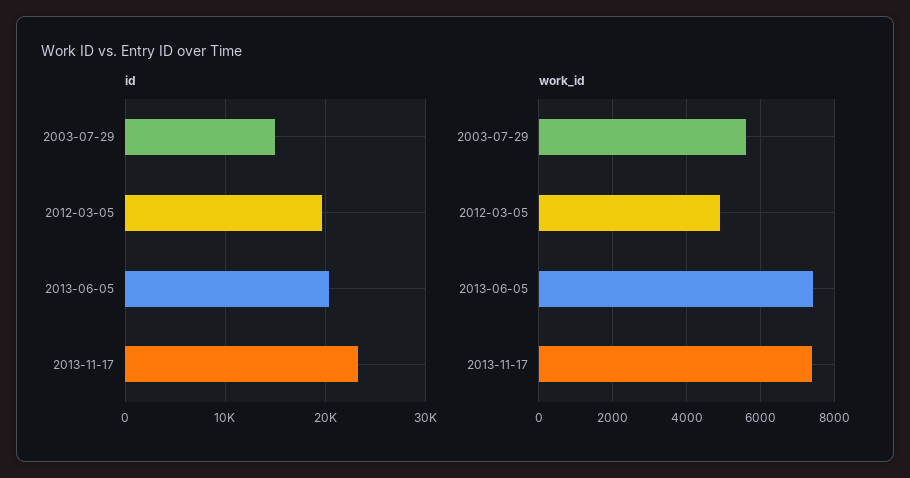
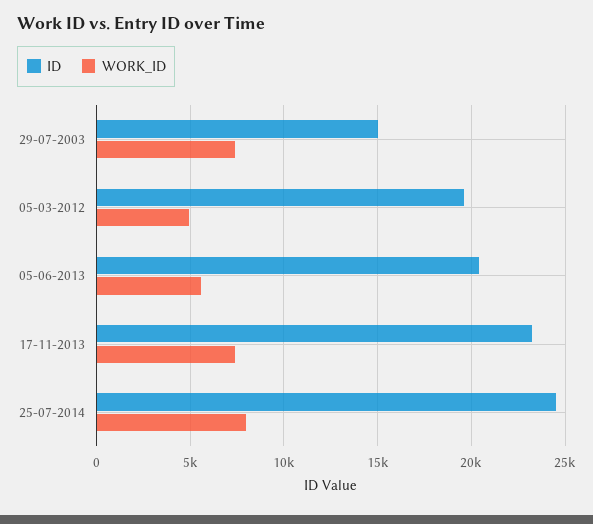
work_id, 2003-07-29: 5600 -> 7500
work_id, 2013-06-05: 7400 -> 5500
id, 25-07-2014: none -> 24500
work_id, 25-07-2014: none -> 8000

